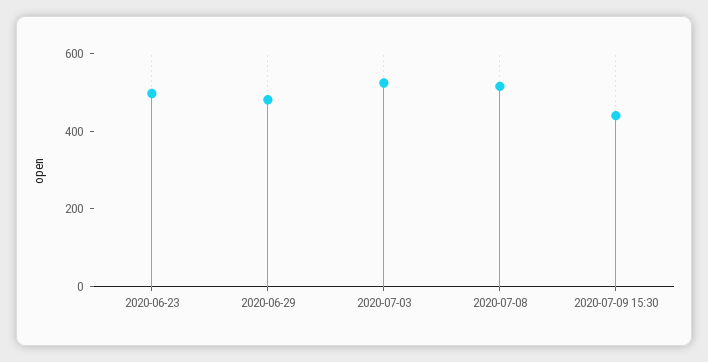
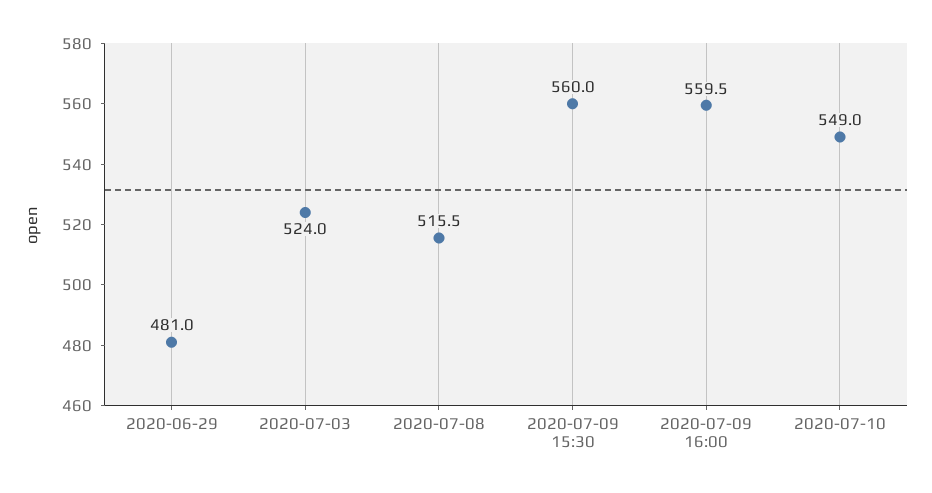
2020-06-23: 500 -> none
2020-07-09 15:30: 450 -> 560
2020-07-09 16:00: none -> 559.5
2020-07-10: none -> 549

